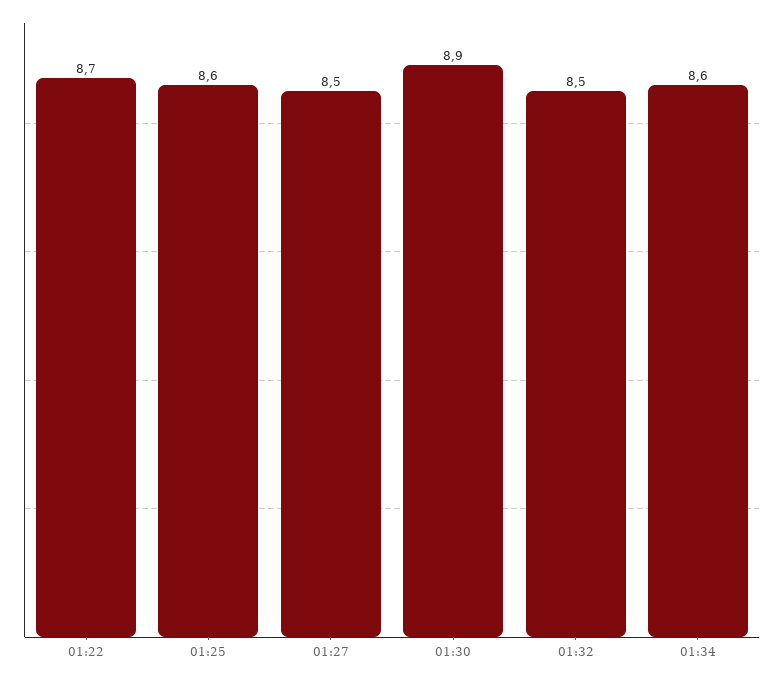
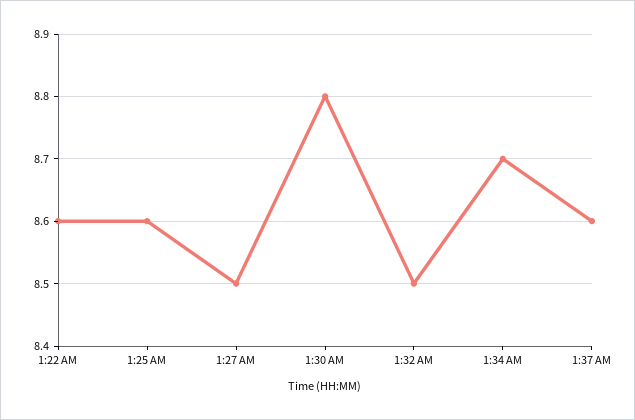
01:22: 8.7 -> 8.6
01:30: 8.9 -> 8.8
01:34: 8.6 -> 8.7
1:37 AM: none -> 8.6

